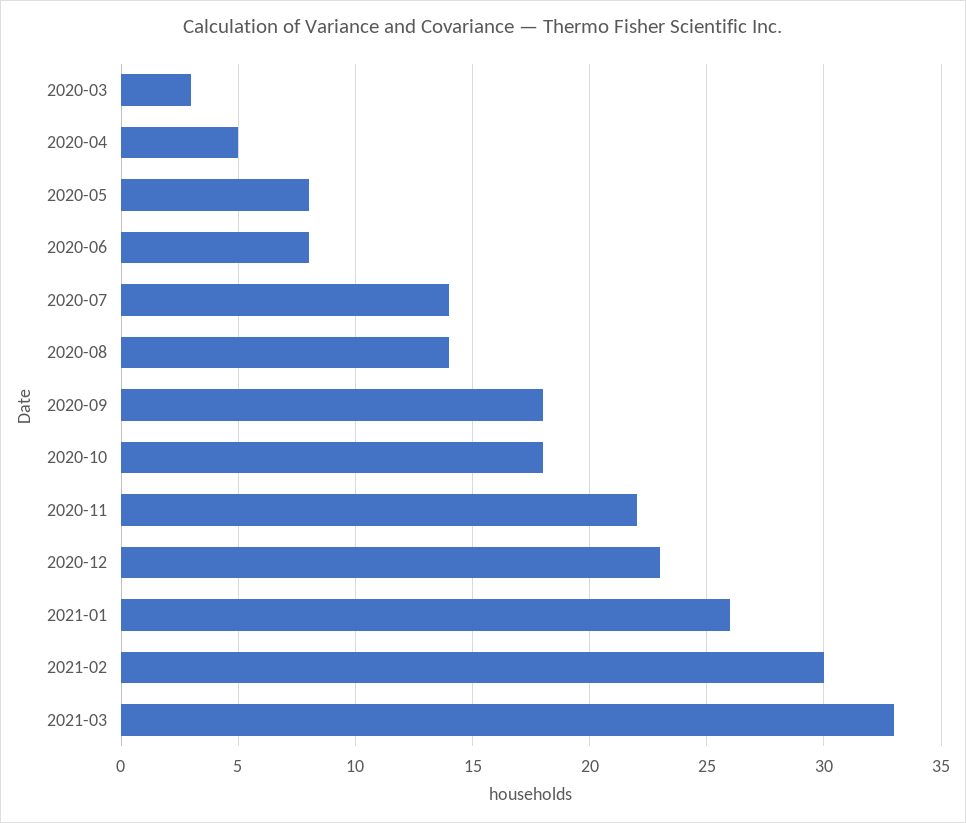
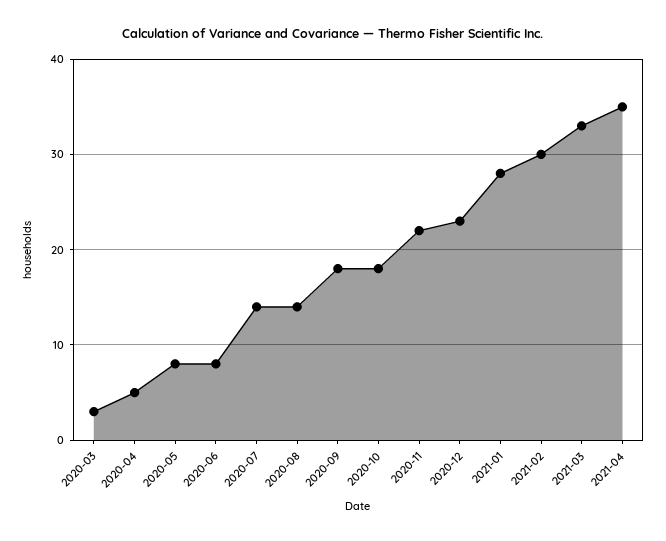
2021-01: 26 -> 28
2021-04: none -> 35

